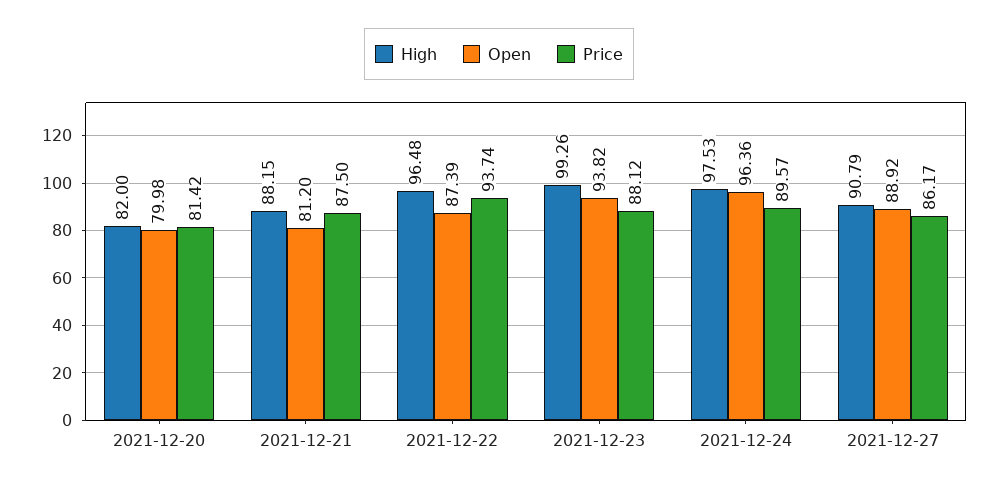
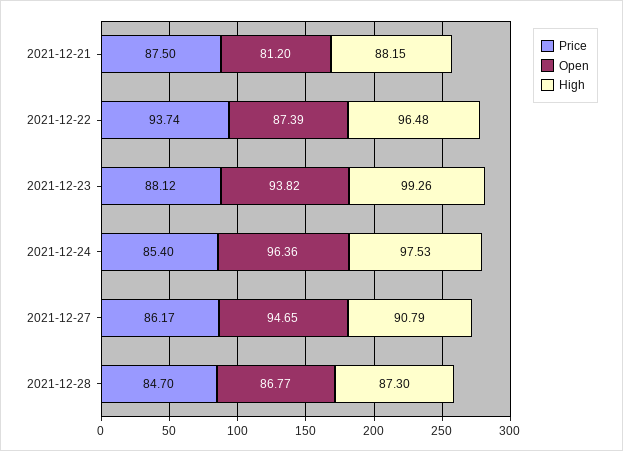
High, 2021-12-20: 82 -> none
Open, 2021-12-20: 79.98 -> none
Price, 2021-12-20: 81.42 -> none
Price, 2021-12-24: 89.57 -> 85.4
Open, 2021-12-27: 88.92 -> 94.65
Price, 2021-12-28: none -> 84.7
Open, 2021-12-28: none -> 86.77
High, 2021-12-28: none -> 87.3

